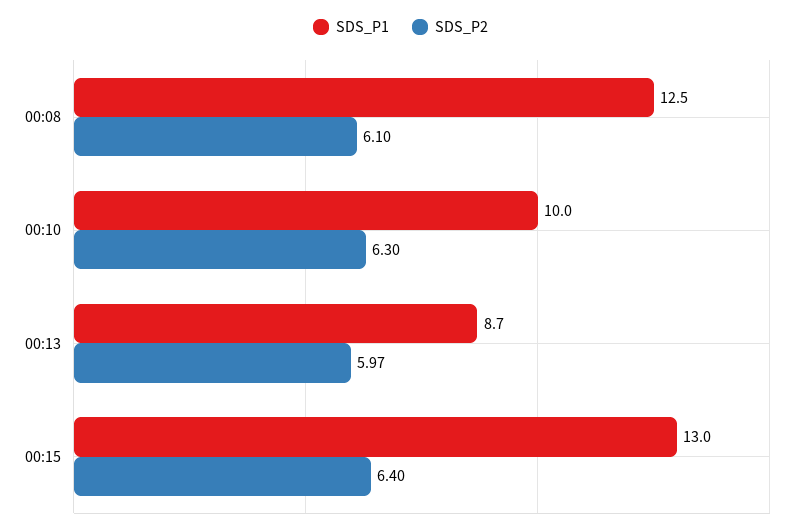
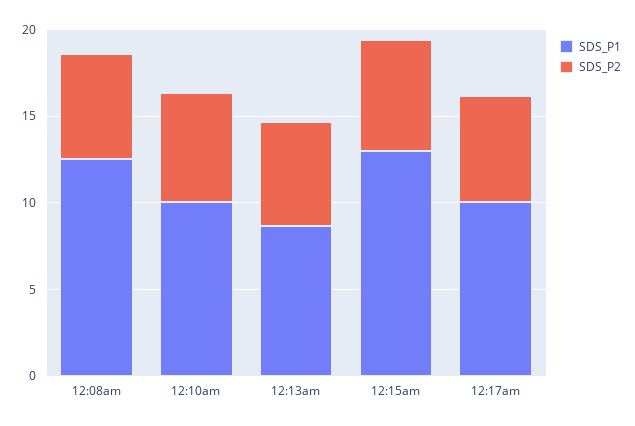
SDS_P1, 12:17am: none -> 10
SDS_P2, 12:17am: none -> 6

